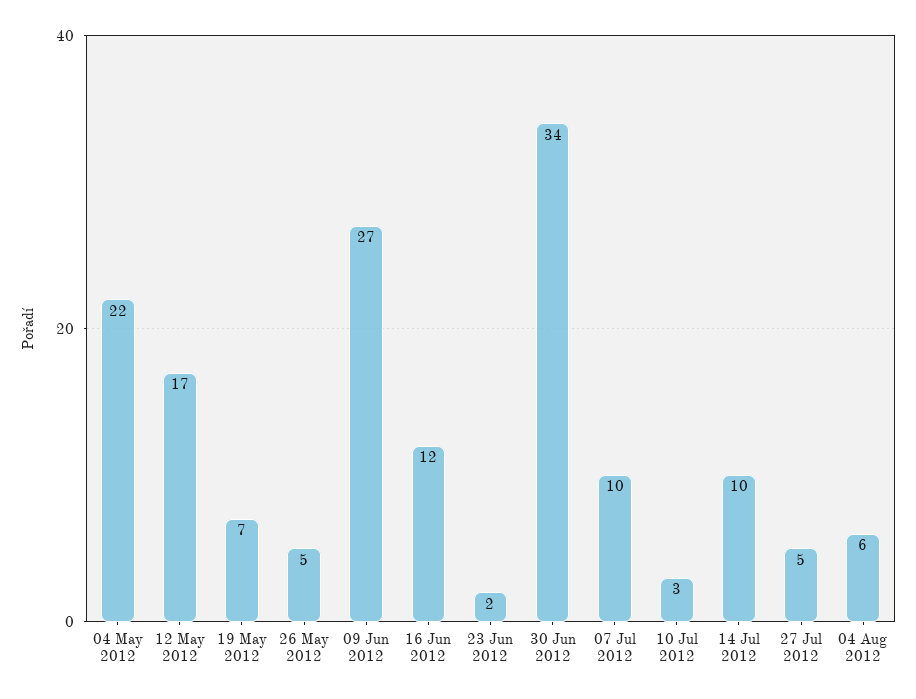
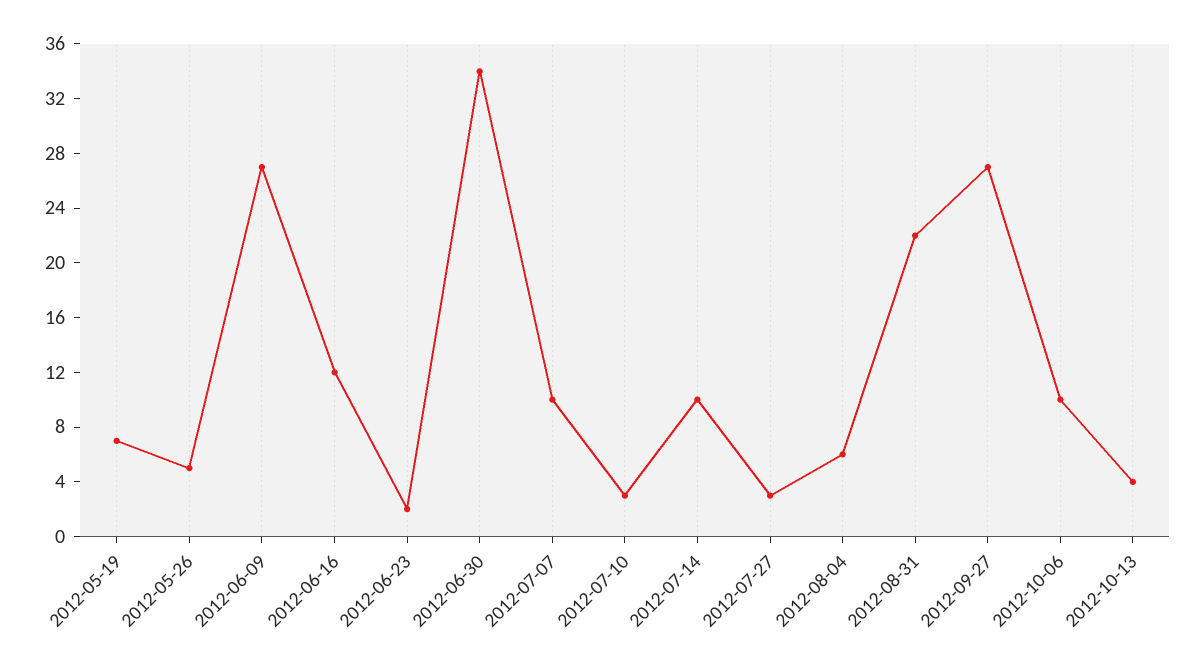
04 May 2012: 22 -> none
12 May 2012: 17 -> none
27 Jul 2012: 5 -> 3
2012-08-31: none -> 22
2012-09-27: none -> 27
2012-10-06: none -> 10
2012-10-13: none -> 4

